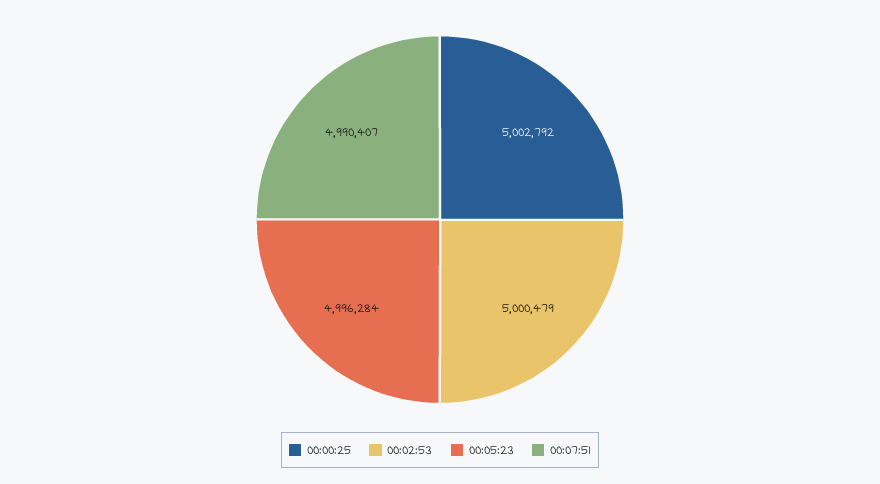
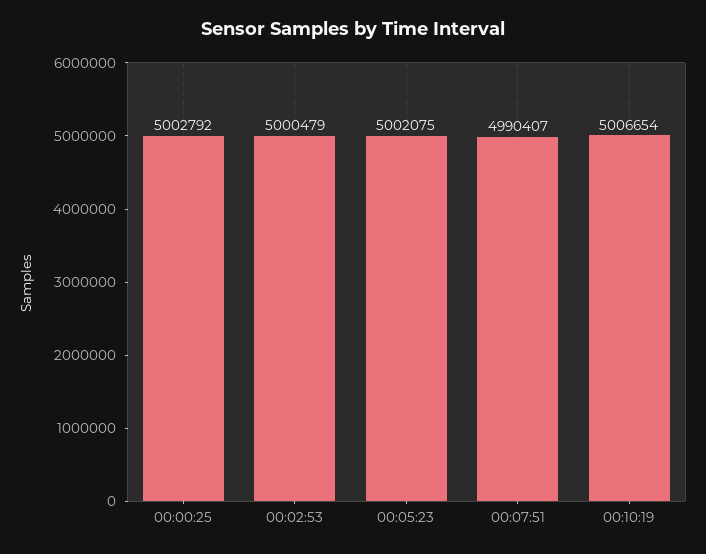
00:05:23: 4996284 -> 5002075
00:10:19: none -> 5006654

